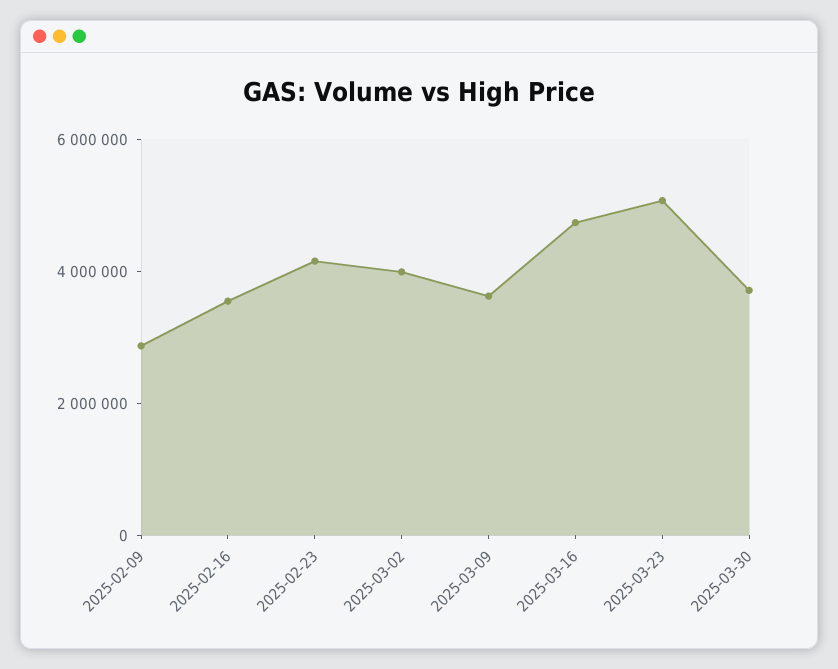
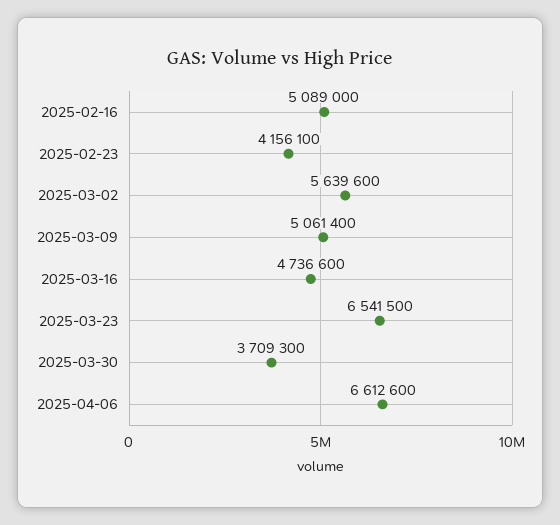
2025-02-09: 3000000 -> none
2025-02-16: 3500000 -> 5089000
2025-03-02: 4000000 -> 5639600
2025-03-09: 3500000 -> 5061400
2025-03-23: 5000000 -> 6541500
2025-04-06: none -> 6612600

